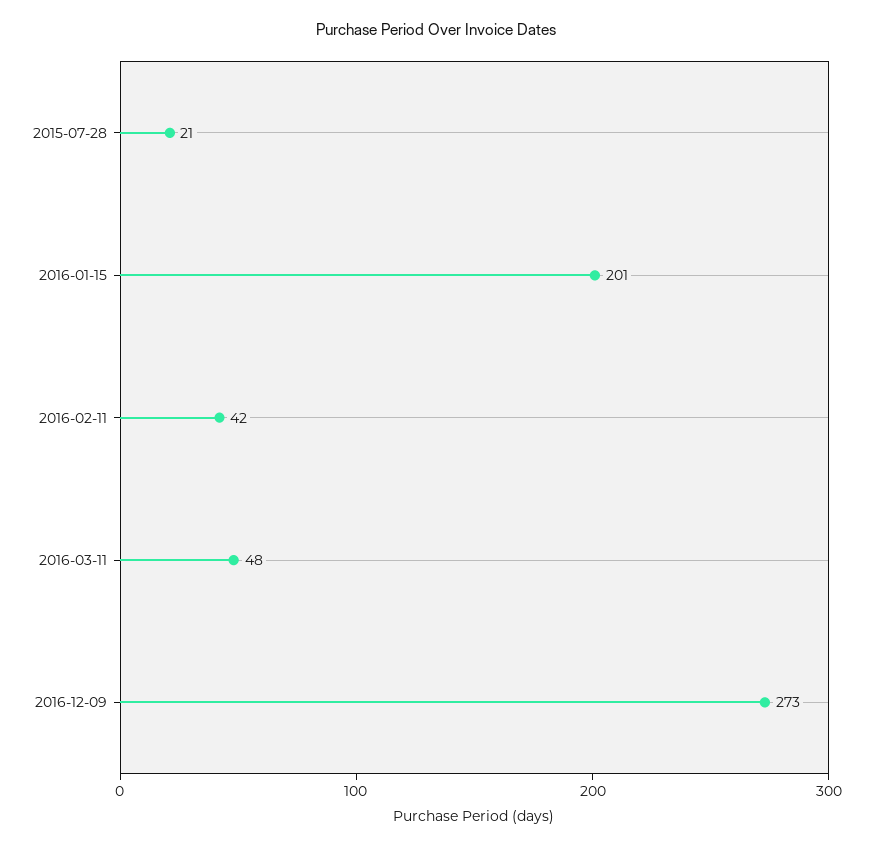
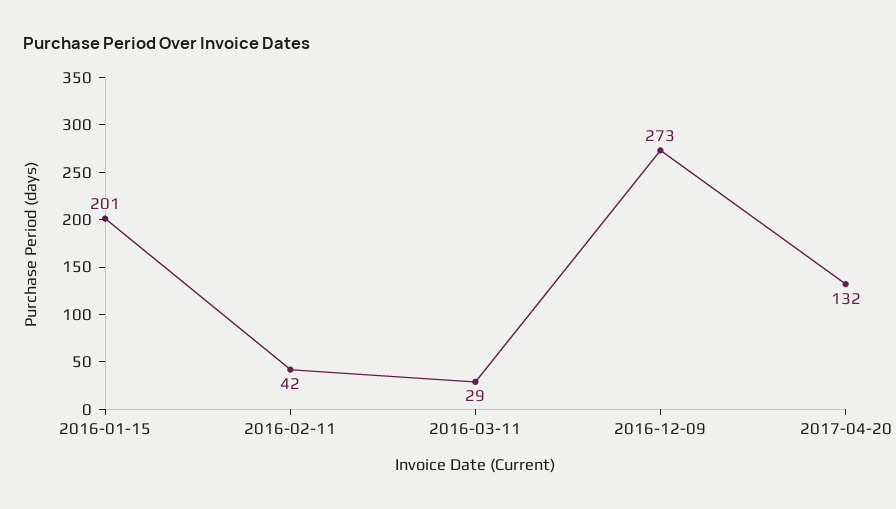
2015-07-28: 21 -> none
2016-03-11: 48 -> 29
2017-04-20: none -> 132

